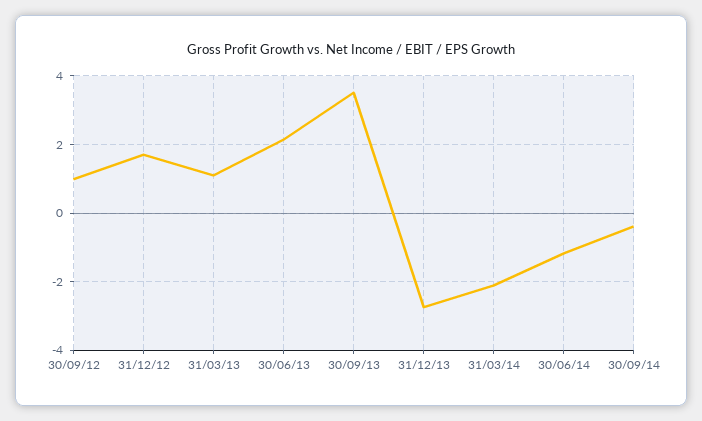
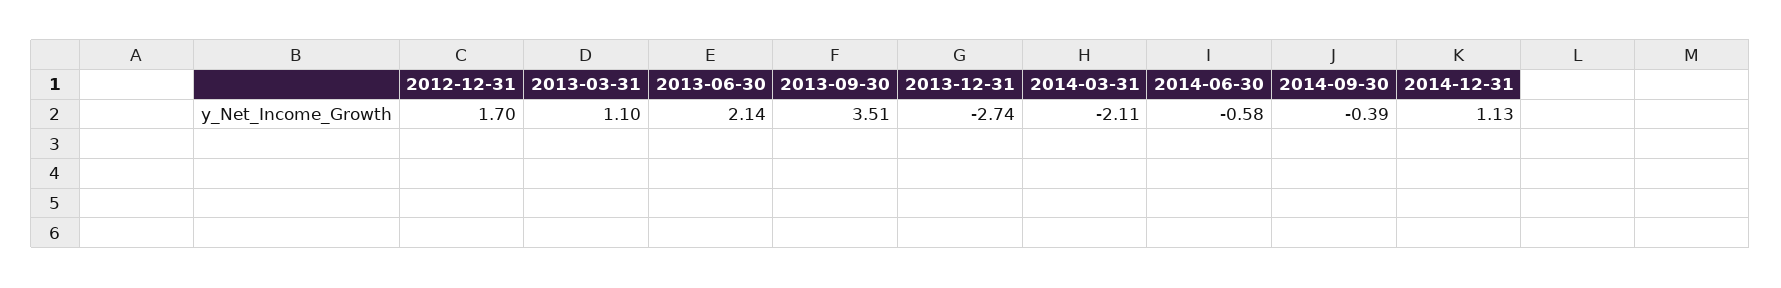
30/09/12: 1 -> none
30/06/14: -1.2 -> -0.58
2014-12-31: none -> 1.13

